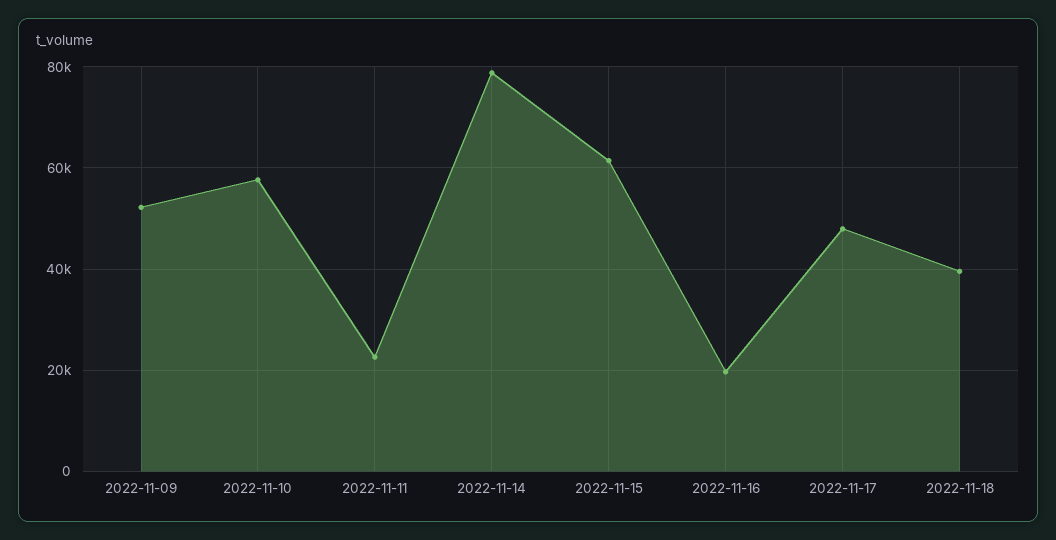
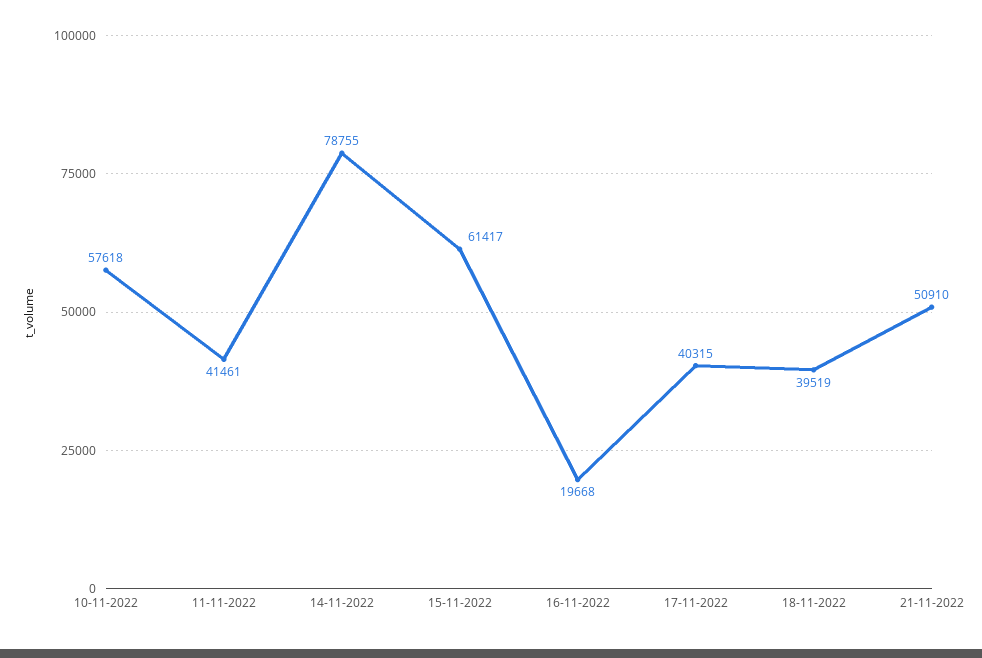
2022-11-09: 52000 -> none
2022-11-11: 22000 -> 41461
2022-11-17: 48000 -> 40315
21-11-2022: none -> 50910

